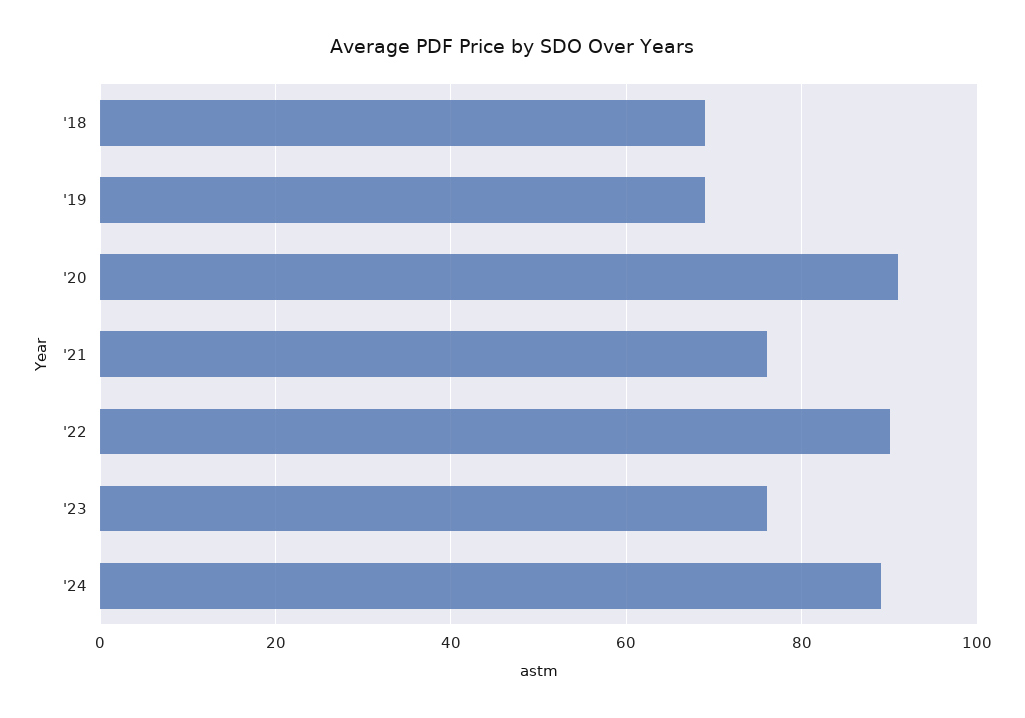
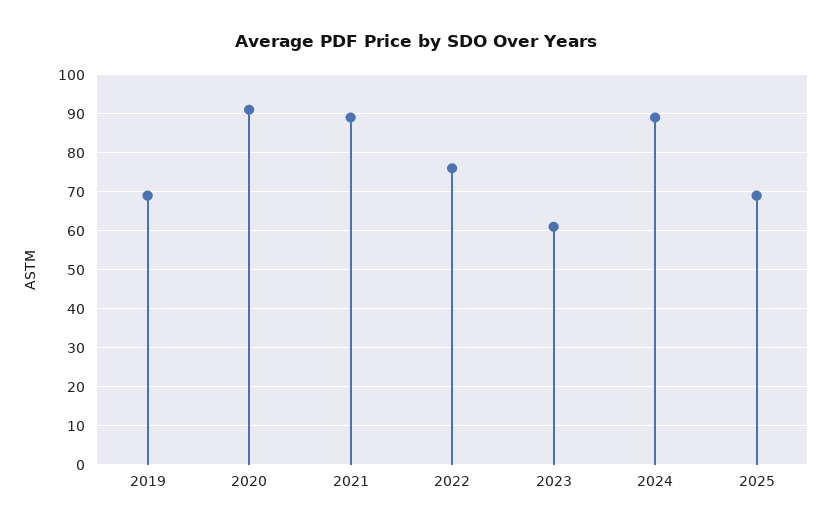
'18: 70 -> none
'21: 75 -> 90
'22: 90 -> 75
'23: 75 -> 60
2025: none -> 70

